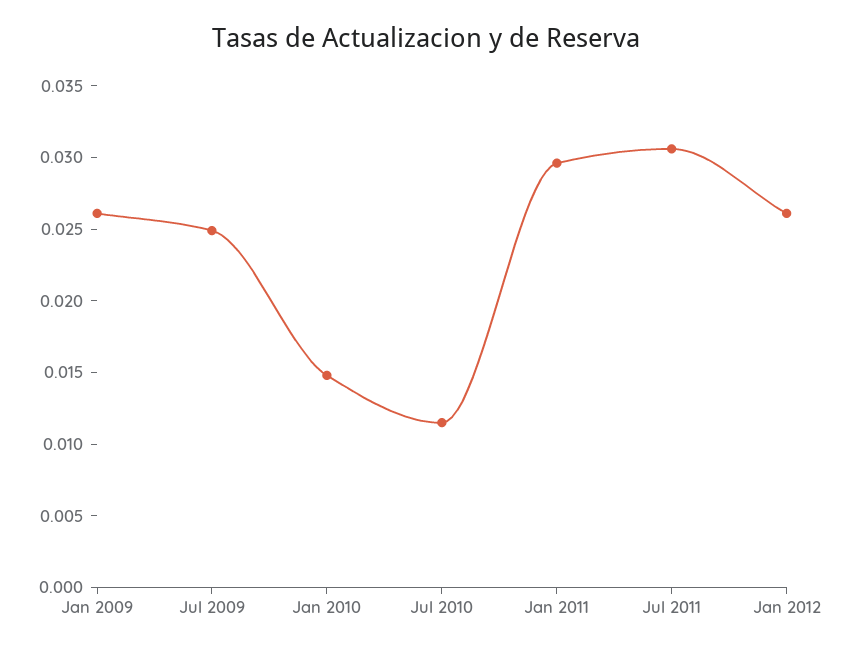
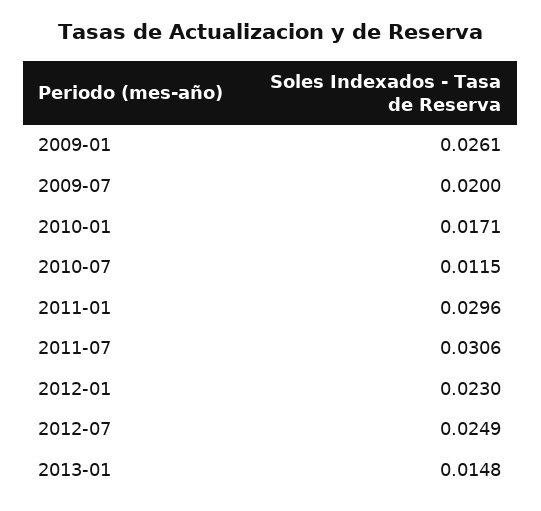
Jul 2009: 0.025 -> 0.02
Jan 2010: 0.015 -> 0.0171
Jan 2012: 0.026 -> 0.023
2012-07: none -> 0.0249
2013-01: none -> 0.0148

